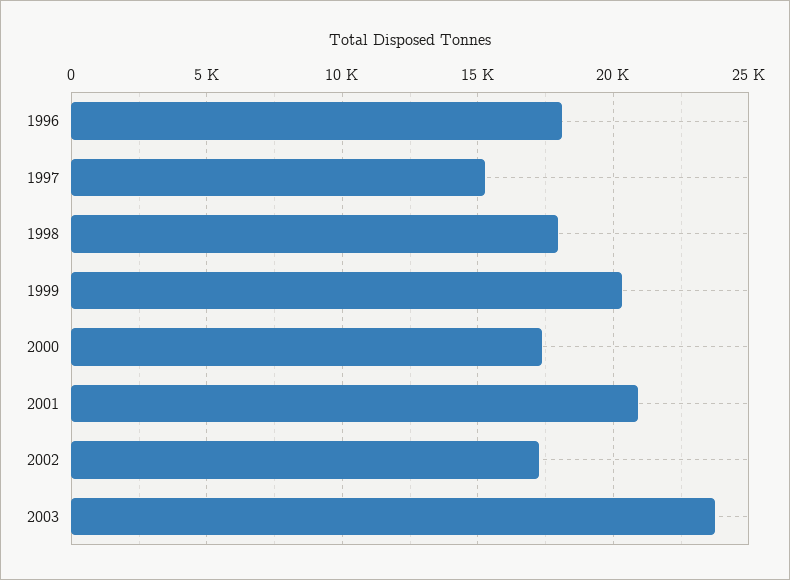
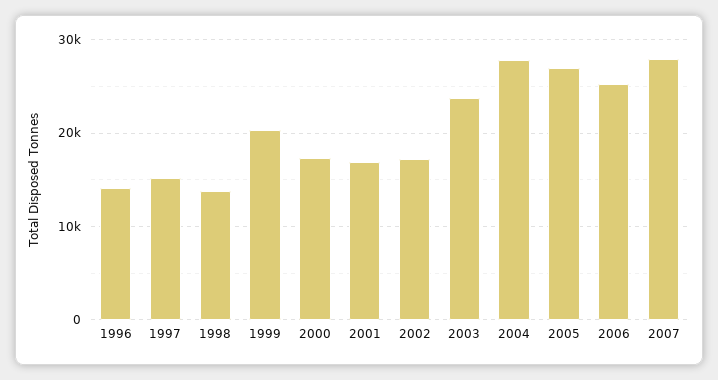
1996: 18000 -> 14000
1998: 18000 -> 14000
2001: 21000 -> 17000
2004: none -> 28000
2005: none -> 27000
2006: none -> 25000
2007: none -> 28000

